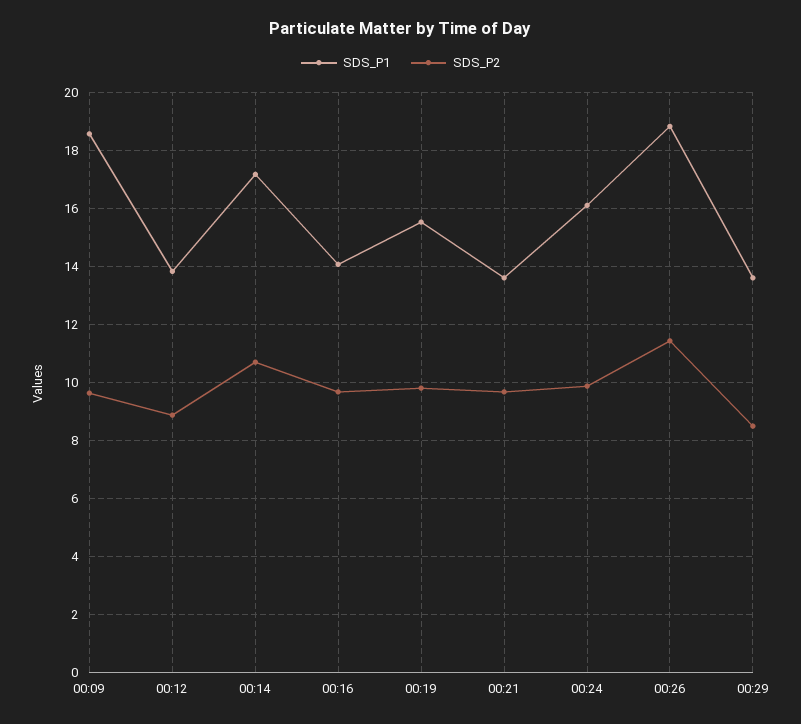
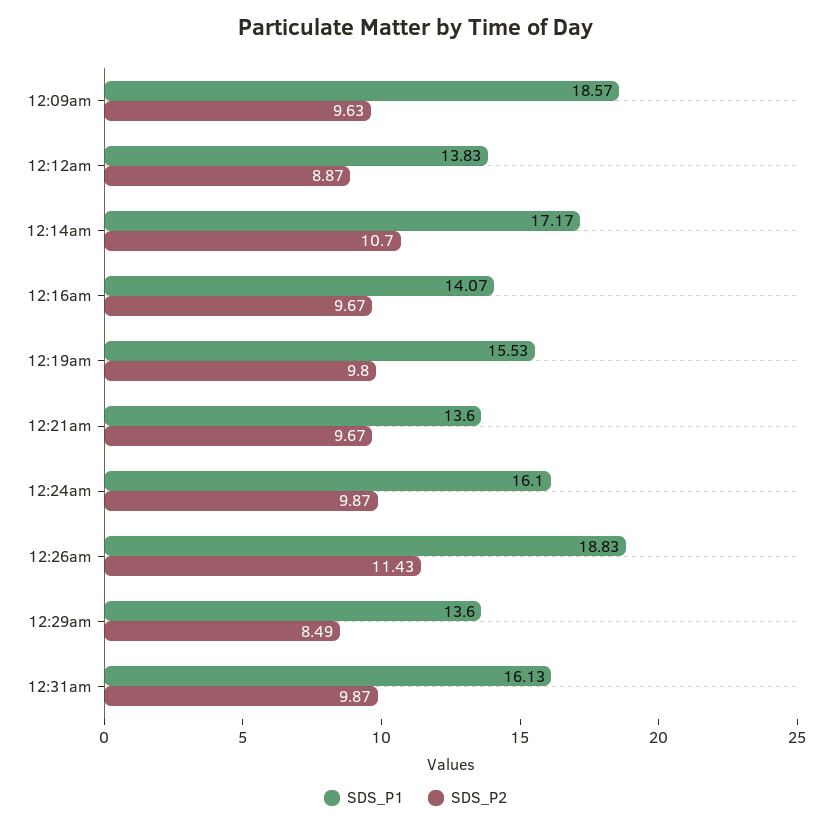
SDS_P1, 12:31am: none -> 16.13
SDS_P2, 12:31am: none -> 9.87

